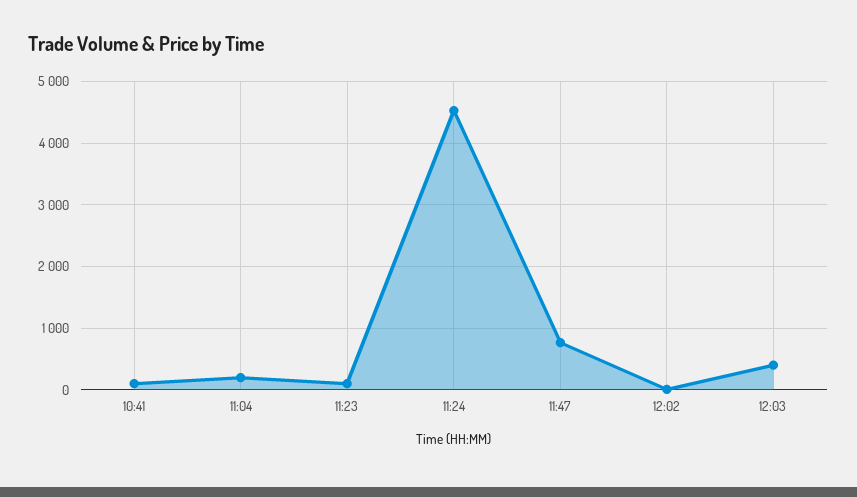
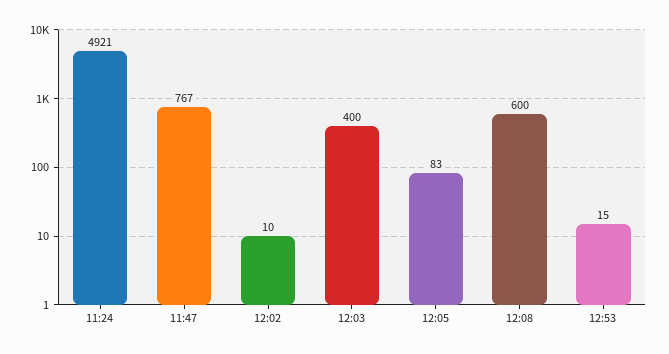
10:41: 100 -> none
11:04: 200 -> none
11:23: 100 -> none
11:24: 4500 -> 4921
12:05: none -> 83
12:08: none -> 600
12:53: none -> 15

